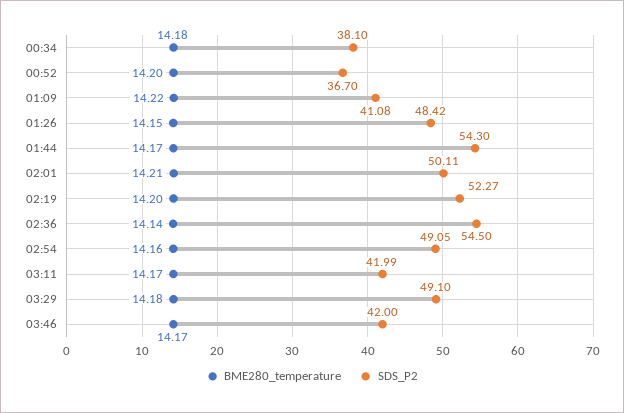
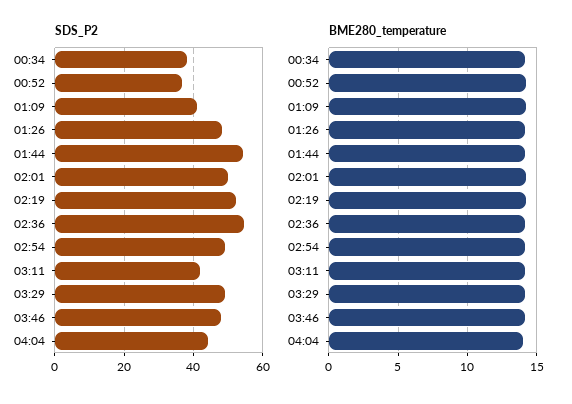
SDS_P2, 03:46: 42 -> 48
SDS_P2, 04:04: none -> 44
BME280_temperature, 04:04: none -> 14

